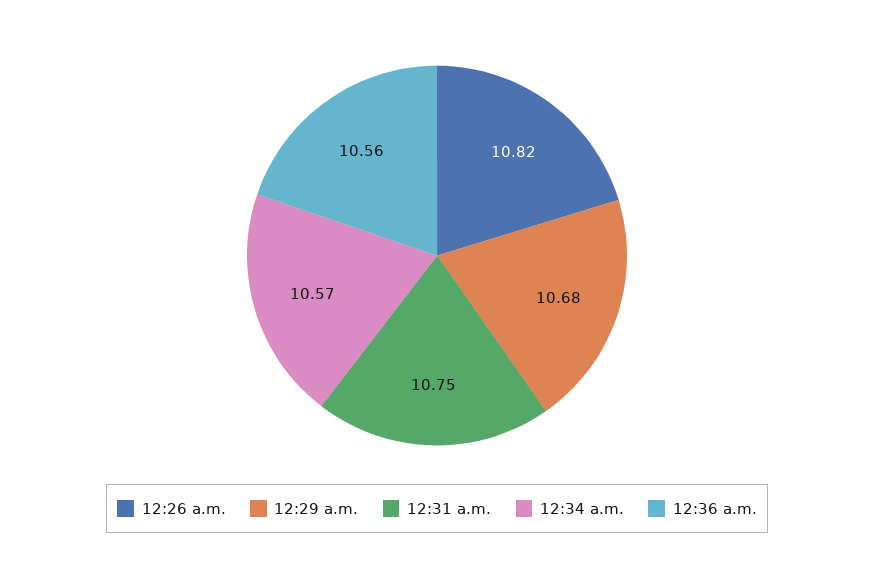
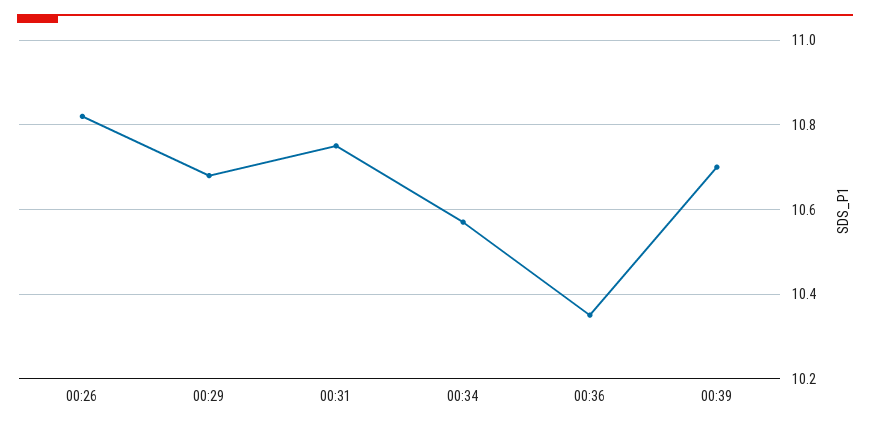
12:36 a.m.: 10.56 -> 10.35
00:39: none -> 10.7

